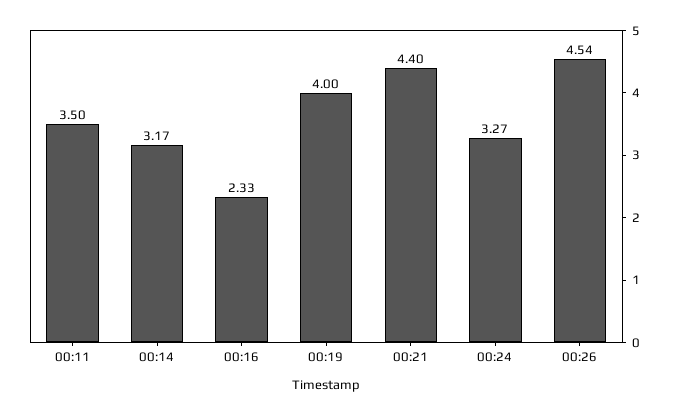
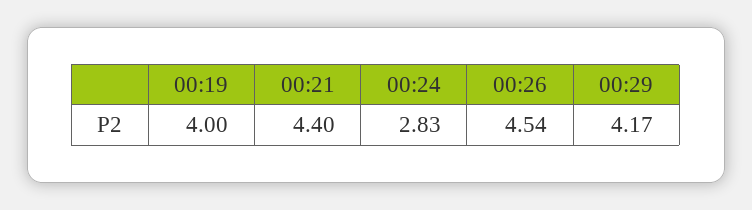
00:11: 3.5 -> none
00:14: 3.17 -> none
00:16: 2.33 -> none
00:24: 3.27 -> 2.83
00:29: none -> 4.17

